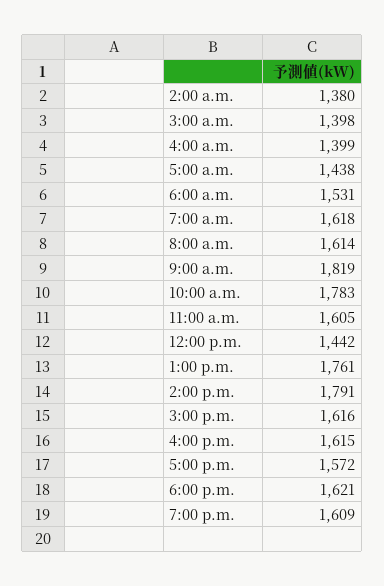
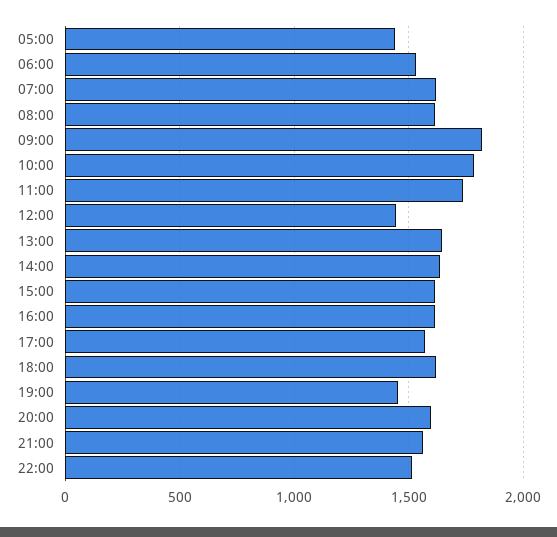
2:00 a.m.: 1380 -> none
3:00 a.m.: 1398 -> none
4:00 a.m.: 1399 -> none
11:00 a.m.: 1605 -> 1750
1:00 p.m.: 1761 -> 1650
2:00 p.m.: 1791 -> 1650
7:00 p.m.: 1609 -> 1450
20:00: none -> 1600
21:00: none -> 1550
22:00: none -> 1500

